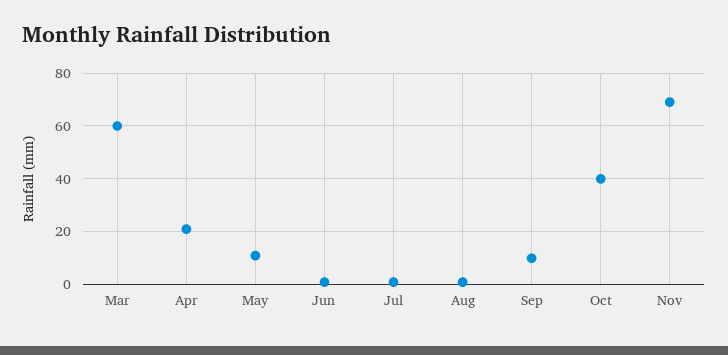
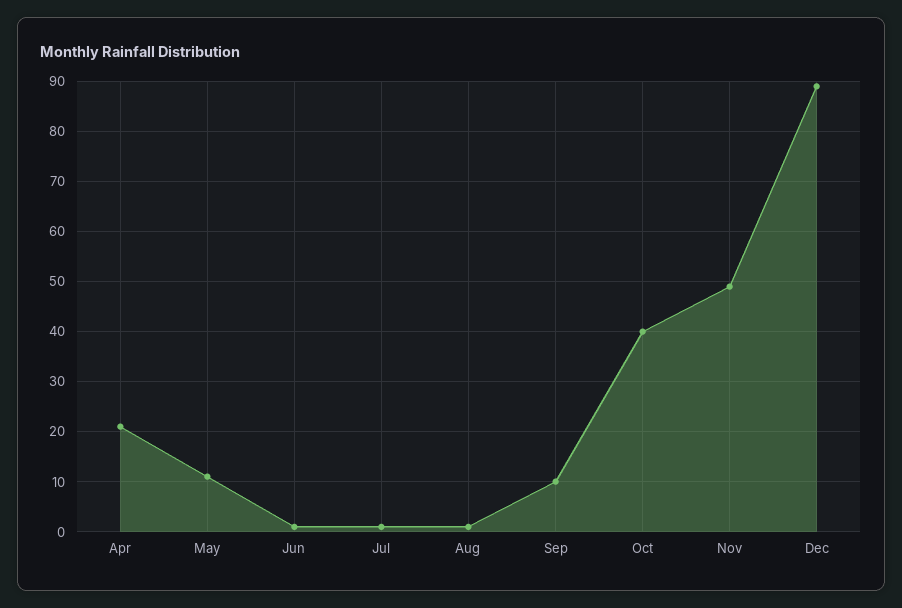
Mar: 60 -> none
Nov: 70 -> 50
Dec: none -> 90

